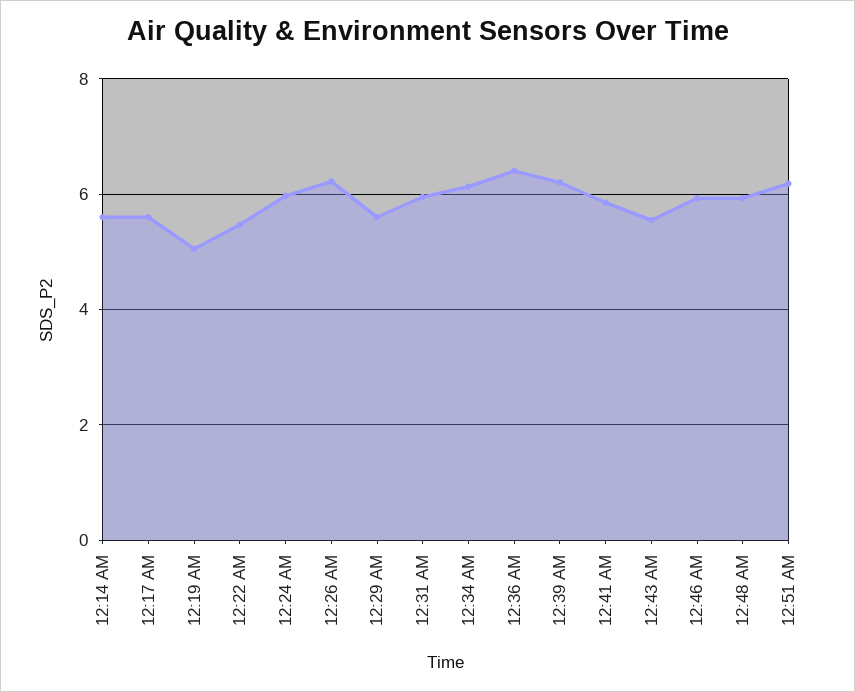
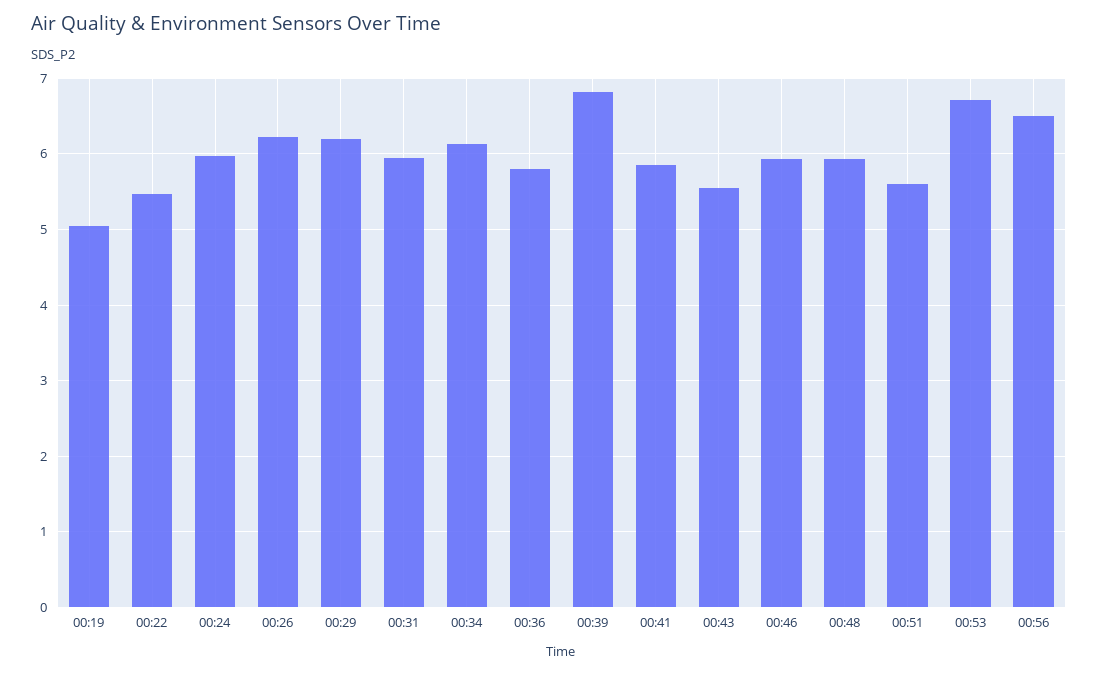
12:14 AM: 5.6 -> none
12:17 AM: 5.6 -> none
12:29 AM: 5.6 -> 6.2
12:36 AM: 6.4 -> 5.8
12:39 AM: 6.2 -> 6.8
12:51 AM: 6.2 -> 5.6
00:53: none -> 6.7
00:56: none -> 6.5

